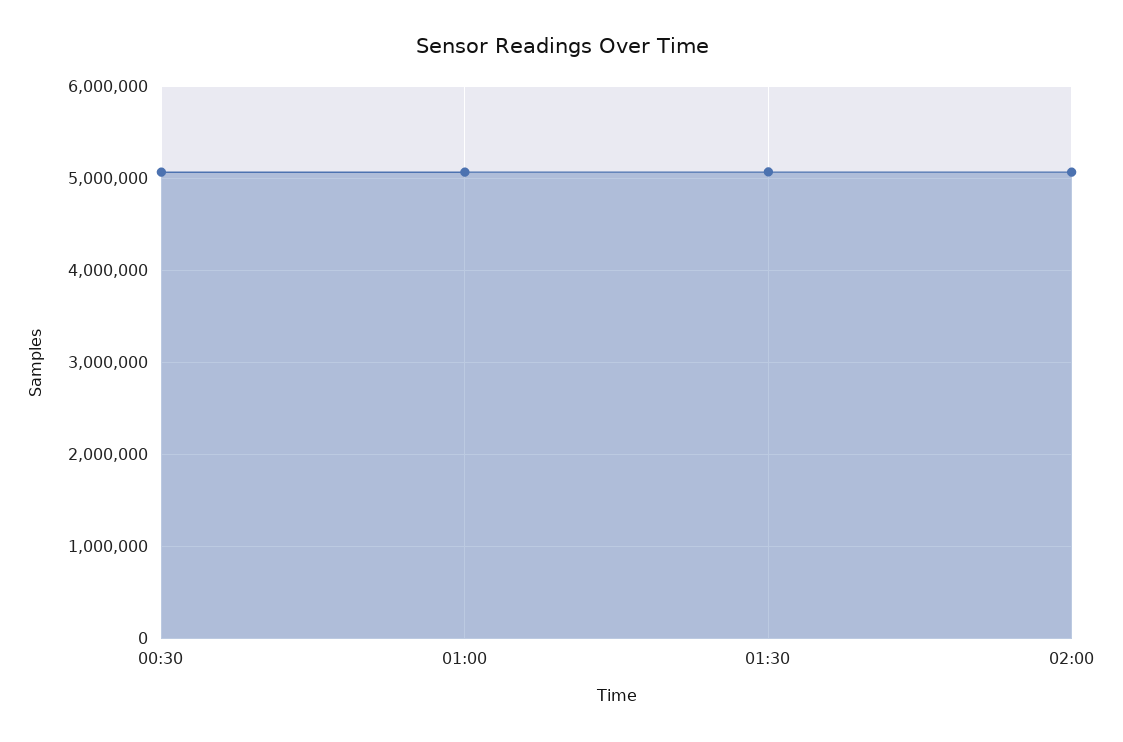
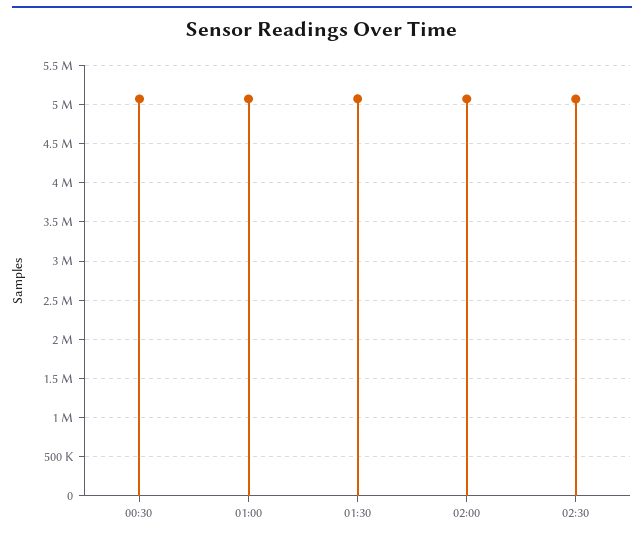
02:30: none -> 5100000

